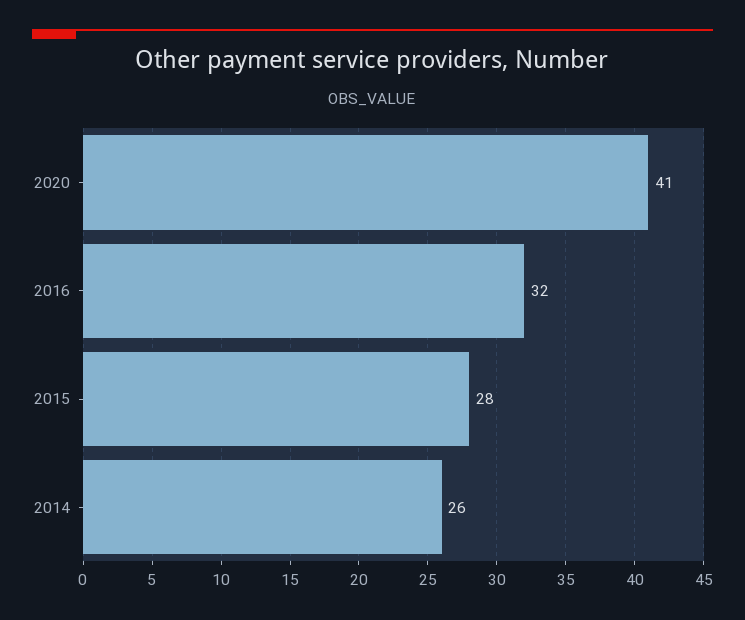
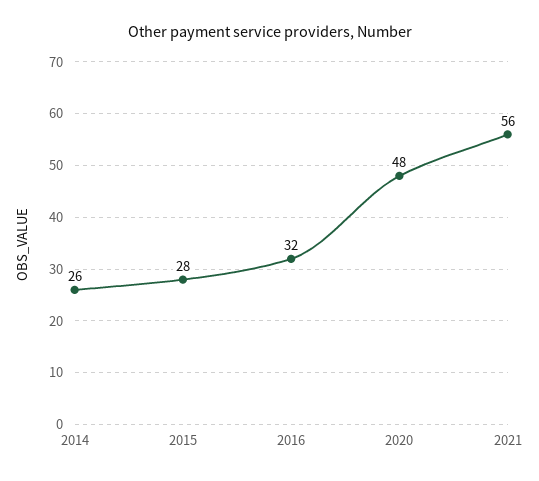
2020: 41 -> 48
2021: none -> 56

